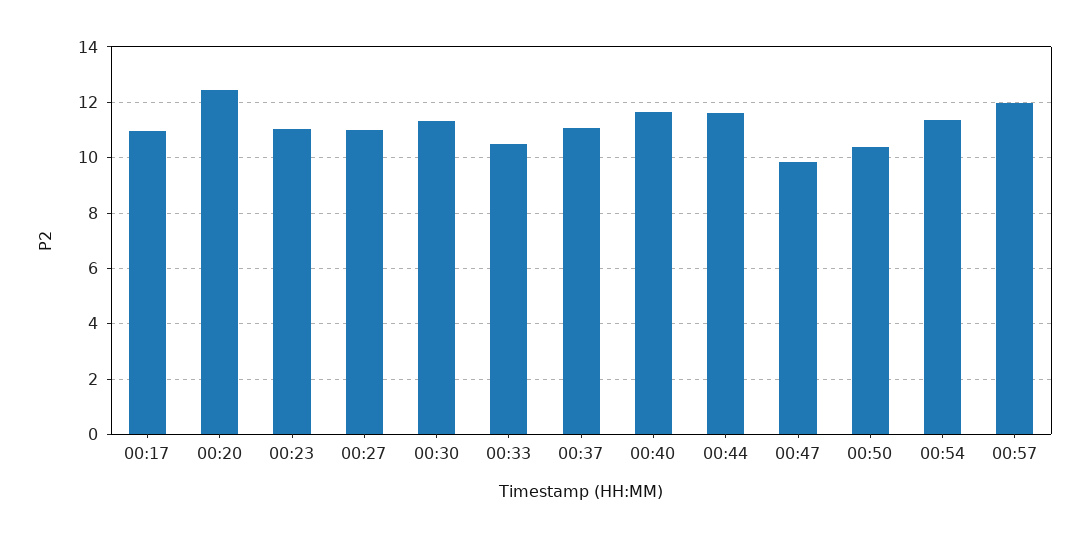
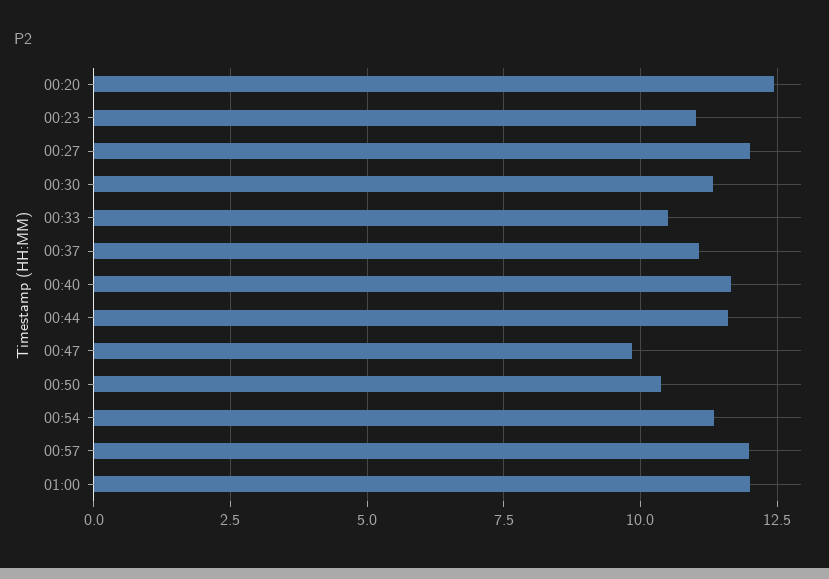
00:17: 11 -> none
00:27: 11 -> 12
01:00: none -> 12

